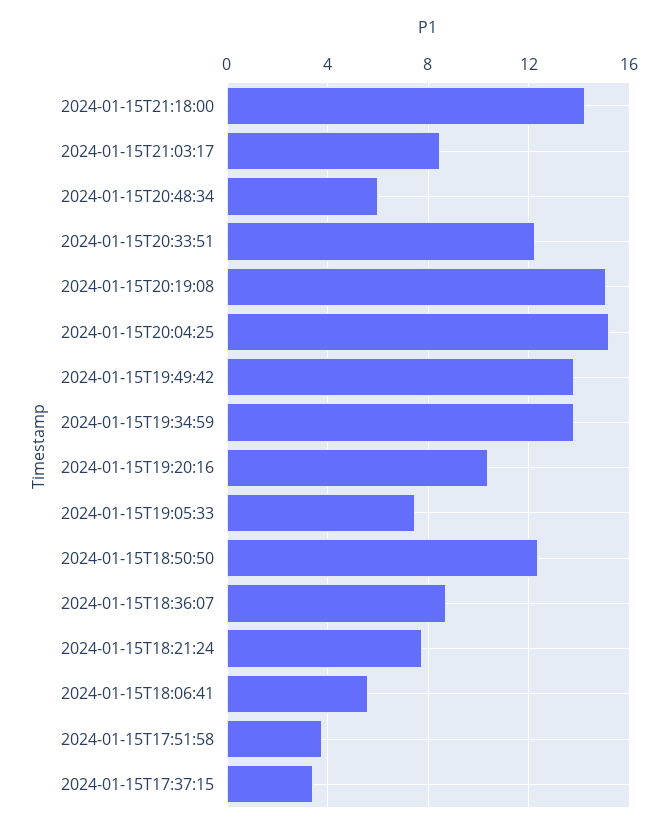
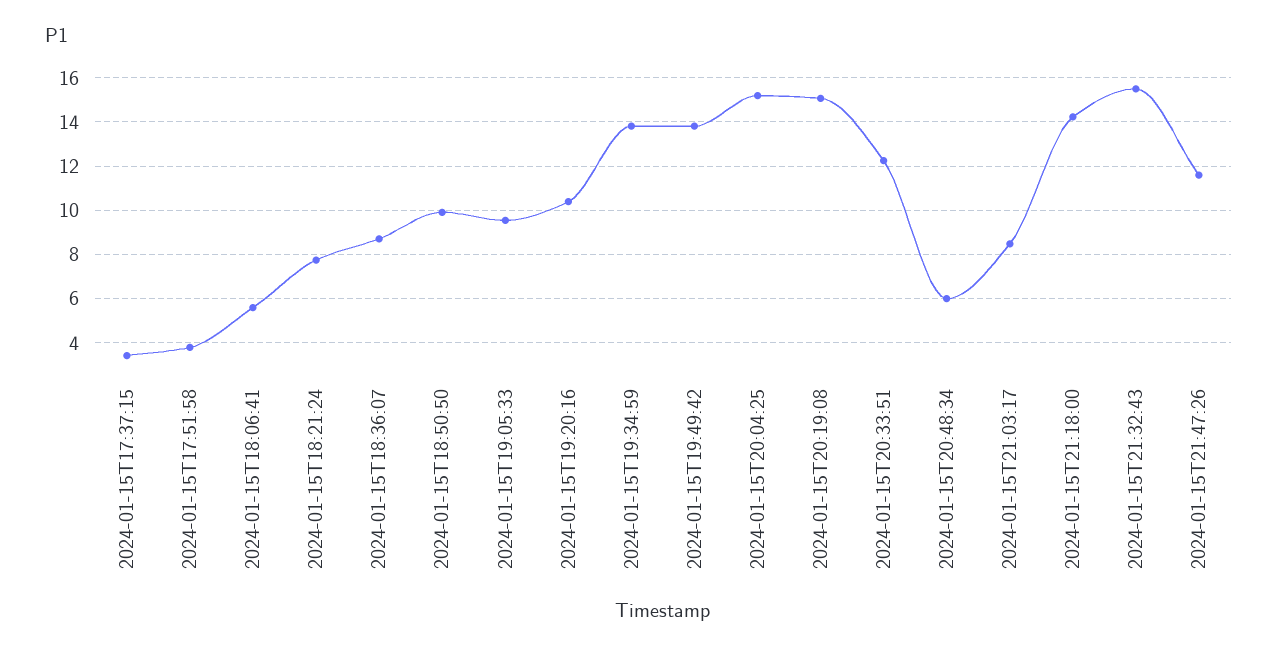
2024-01-15T19:05:33: 7.5 -> 9.5
2024-01-15T18:50:50: 12.5 -> 10
2024-01-15T21:32:43: none -> 15.5
2024-01-15T21:47:26: none -> 11.5

